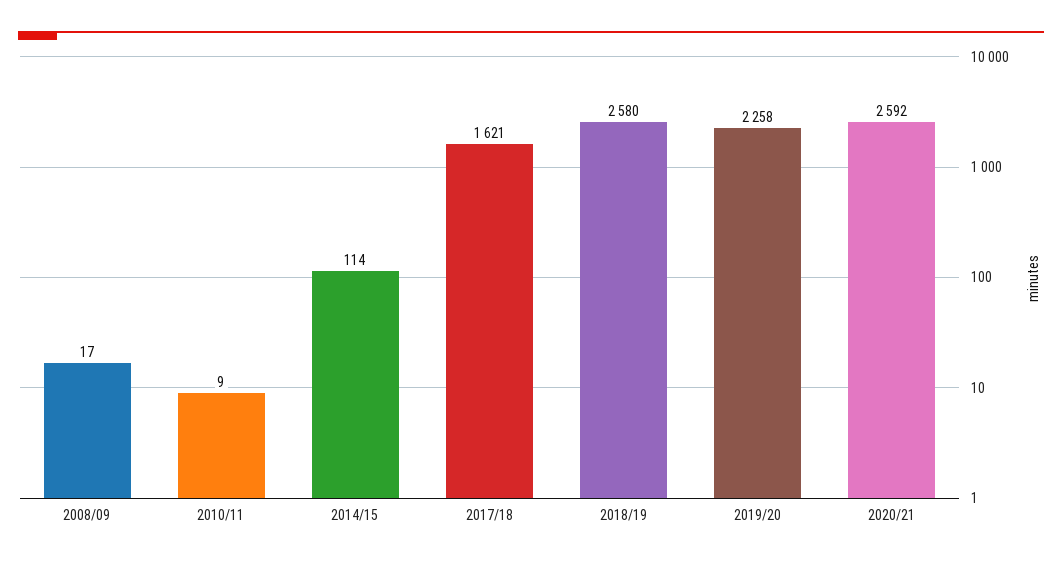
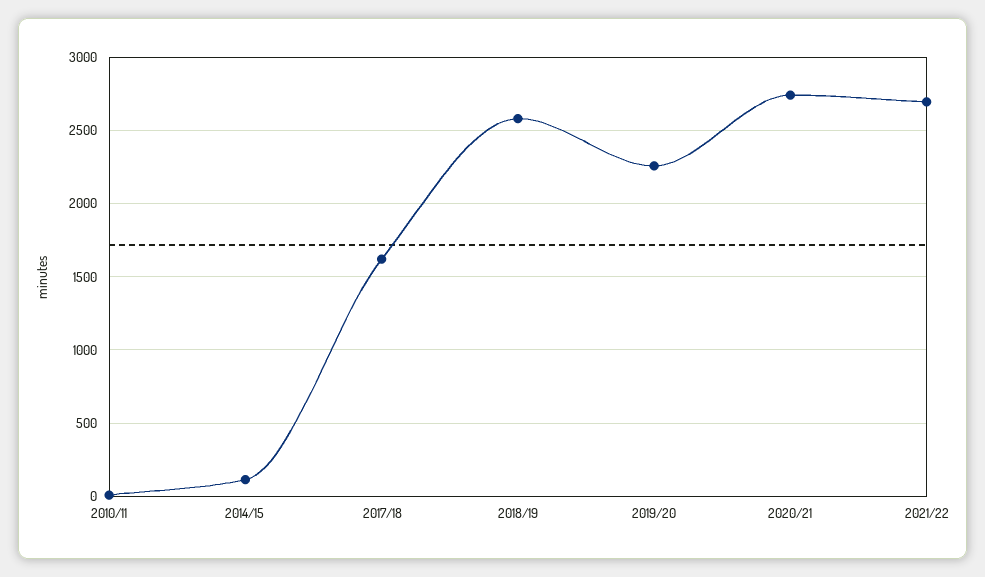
2008/09: 17 -> none
2020/21: 2592 -> 2750
2021/22: none -> 2700

